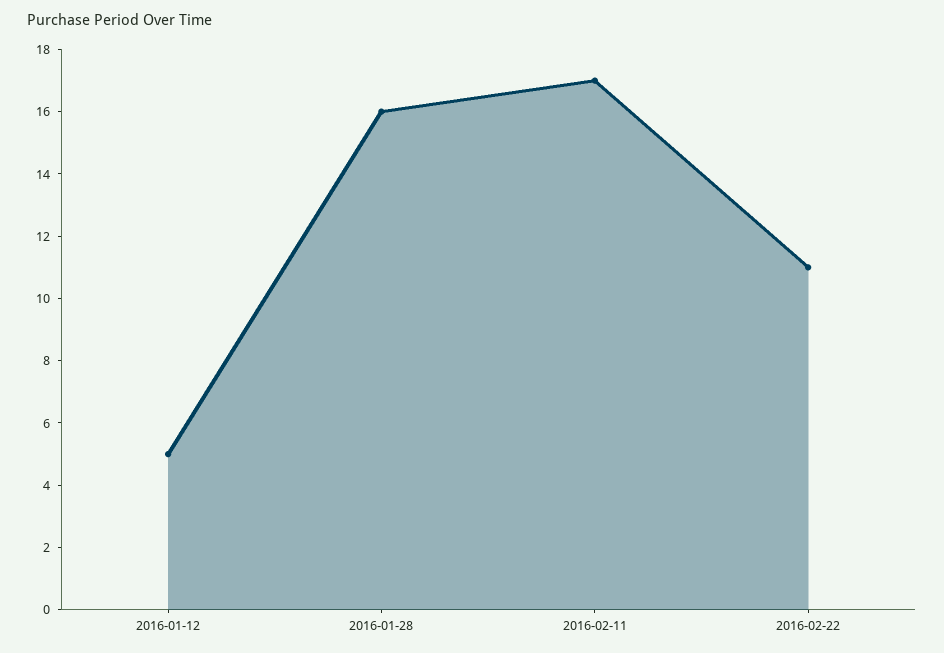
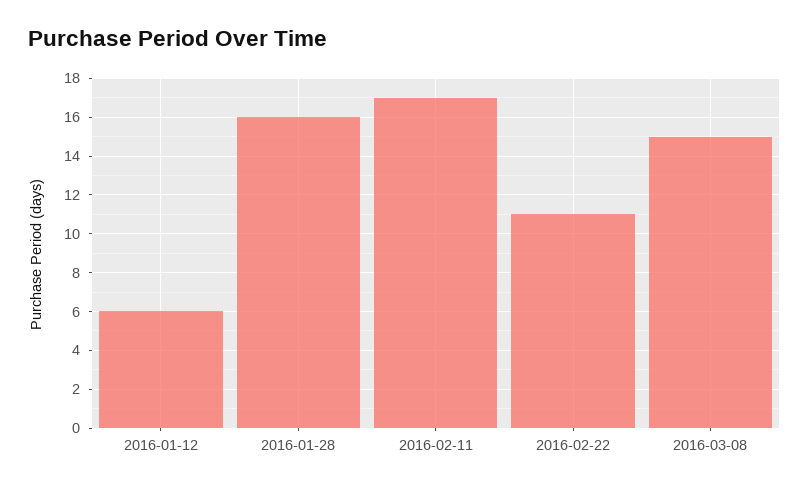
2016-01-12: 5 -> 6
2016-03-08: none -> 15

